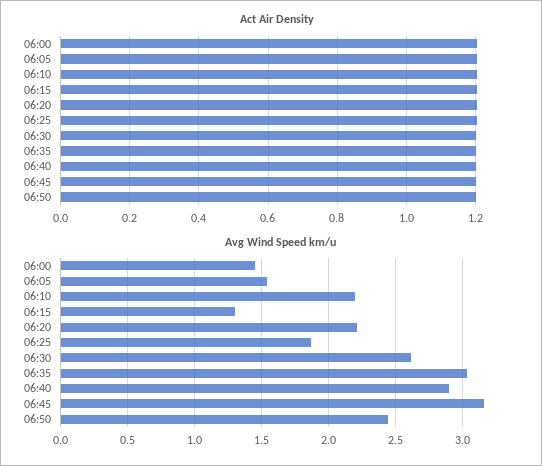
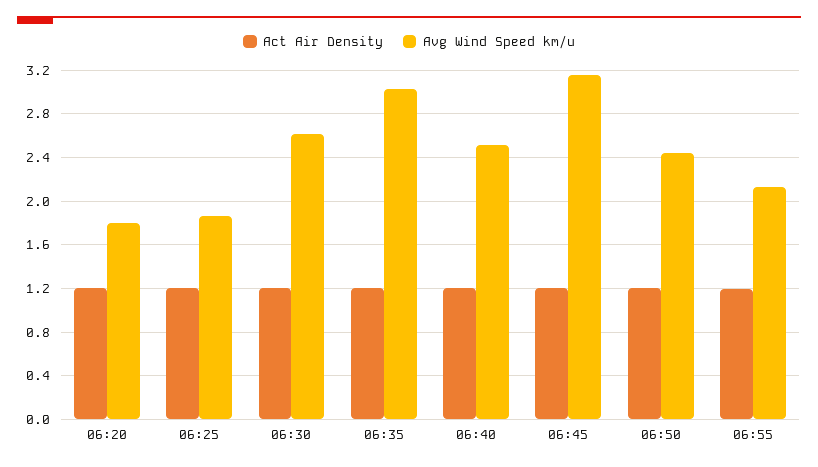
Act Air Density, 06:00: 1.2 -> none
Act Air Density, 06:05: 1.2 -> none
Act Air Density, 06:10: 1.2 -> none
Act Air Density, 06:15: 1.2 -> none
Avg Wind Speed km/u, 06:00: 1.45 -> none
Avg Wind Speed km/u, 06:05: 1.55 -> none
Avg Wind Speed km/u, 06:10: 2.2 -> none
Avg Wind Speed km/u, 06:15: 1.3 -> none
Avg Wind Speed km/u, 06:20: 2.2 -> 1.8
Avg Wind Speed km/u, 06:40: 2.9 -> 2.5
Act Air Density, 06:55: none -> 1.2
Avg Wind Speed km/u, 06:55: none -> 2.1

